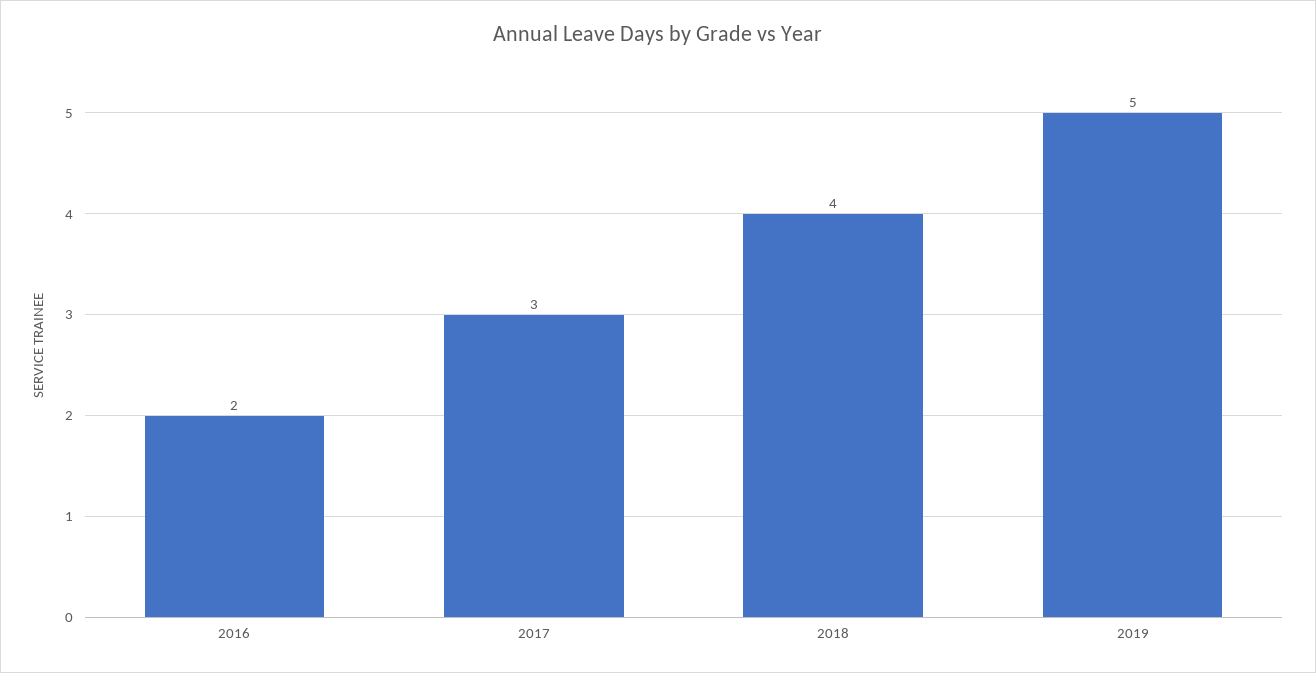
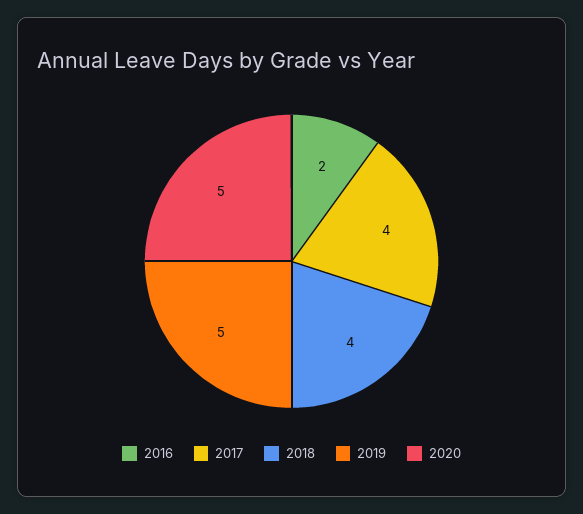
2017: 3 -> 4
2020: none -> 5

